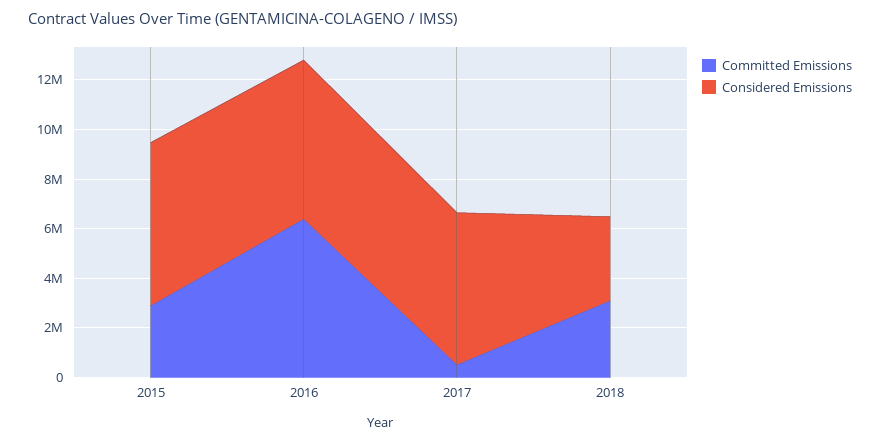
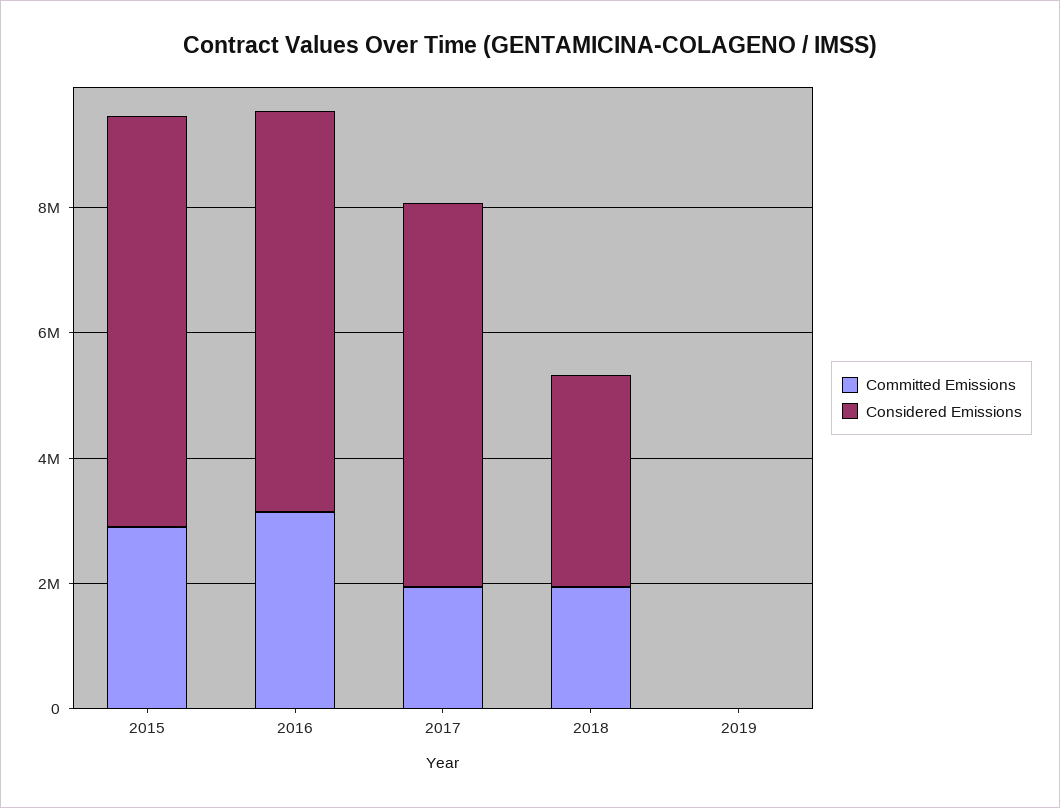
Committed Emissions, 2016: 6500000 -> 3000000
Committed Emissions, 2017: 500000 -> 2000000
Committed Emissions, 2018: 3000000 -> 2000000
Committed Emissions, 2019: none -> 0
Considered Emissions, 2019: none -> 0

